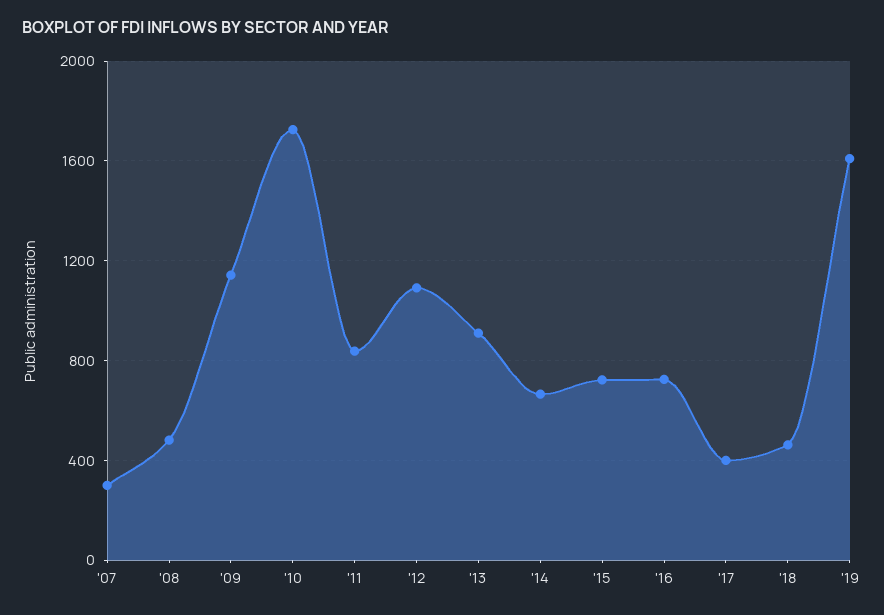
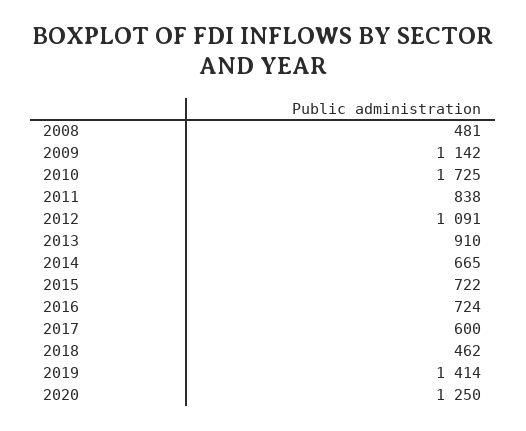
'07: 300 -> none
'17: 400 -> 600
'19: 1600 -> 1414
2020: none -> 1250

